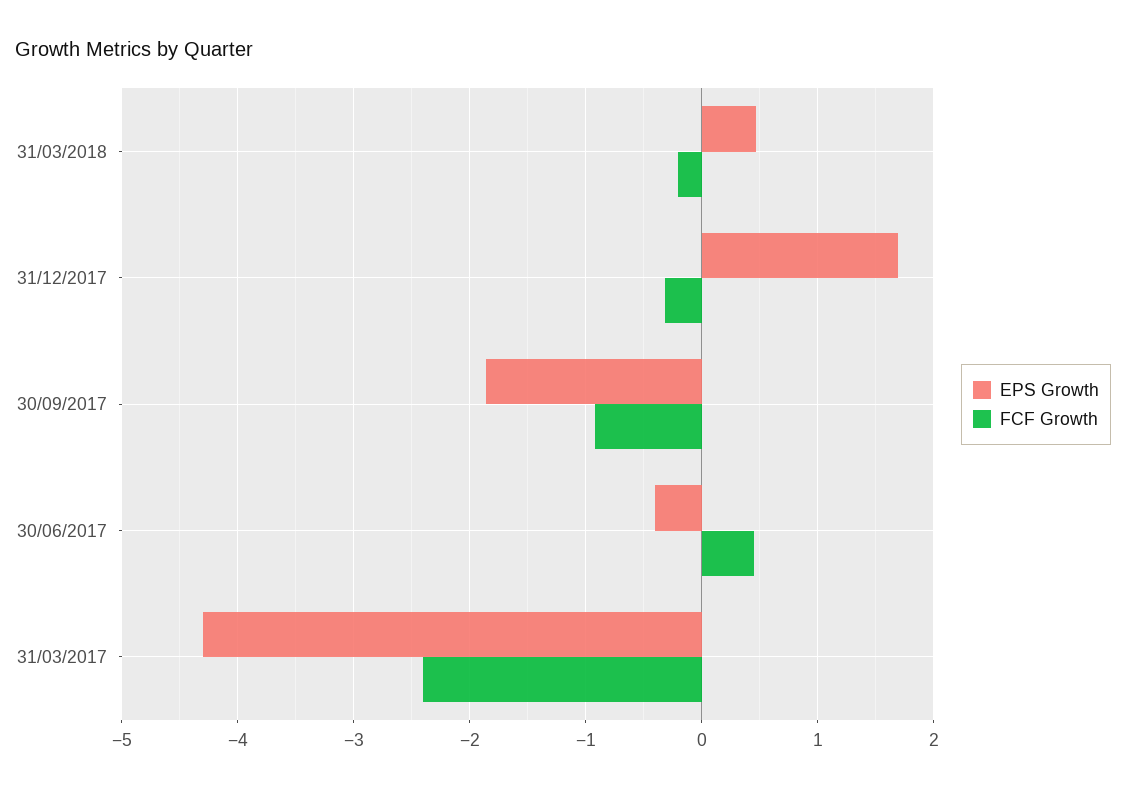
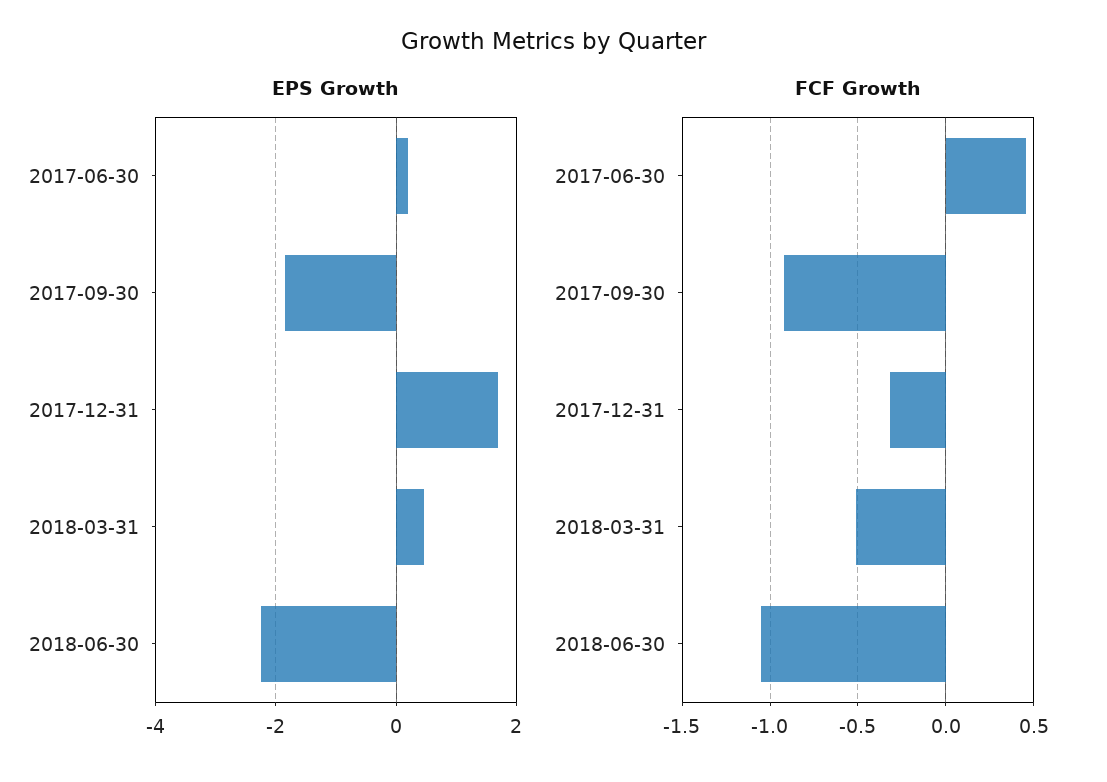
FCF Growth, 31/03/2018: -0.2 -> -0.5
EPS Growth, 30/06/2017: -0.4 -> 0.2
EPS Growth, 31/03/2017: -4.3 -> none
FCF Growth, 31/03/2017: -2.4 -> none
EPS Growth, 2018-06-30: none -> -2.2
FCF Growth, 2018-06-30: none -> -1.05

